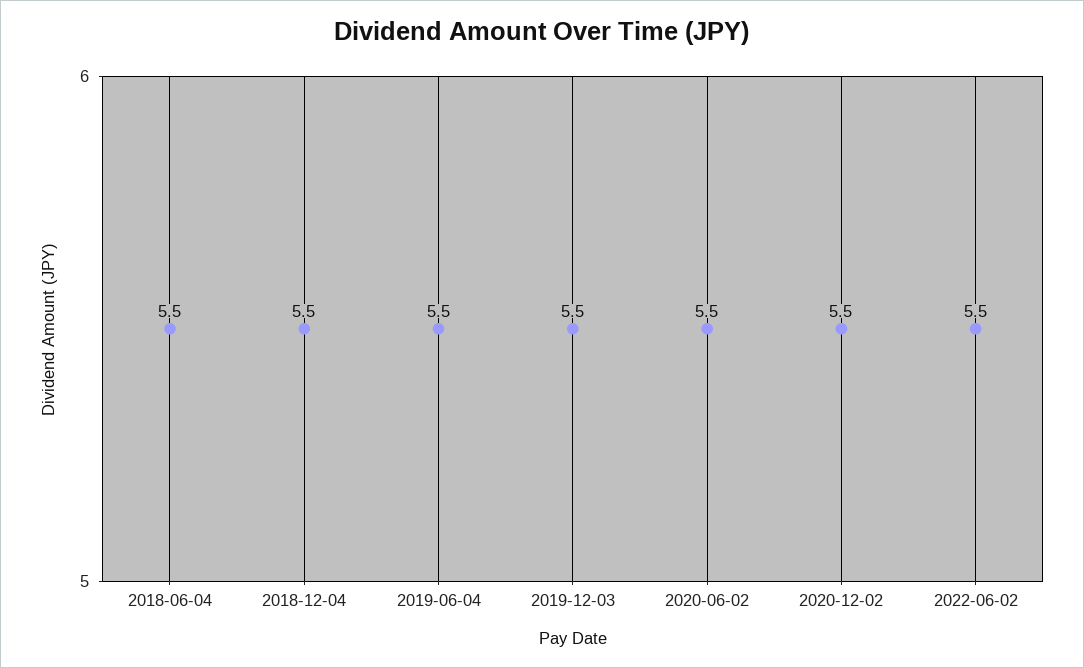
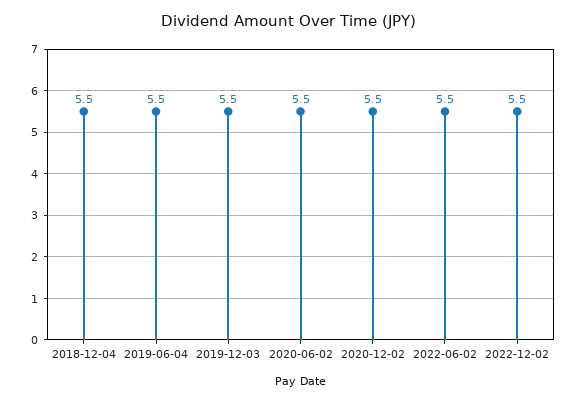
2018-06-04: 5.5 -> none
2022-12-02: none -> 5.5

